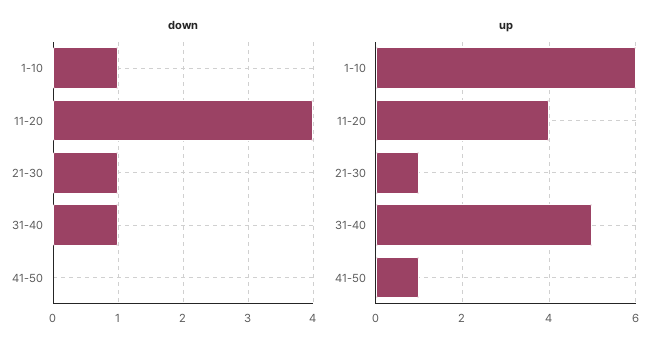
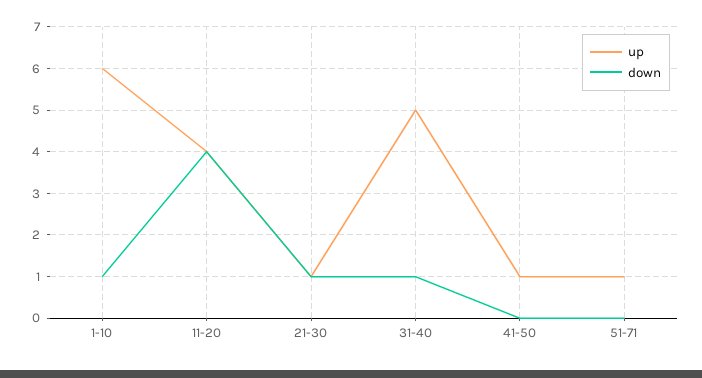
up, 51-71: none -> 1
down, 51-71: none -> 0

